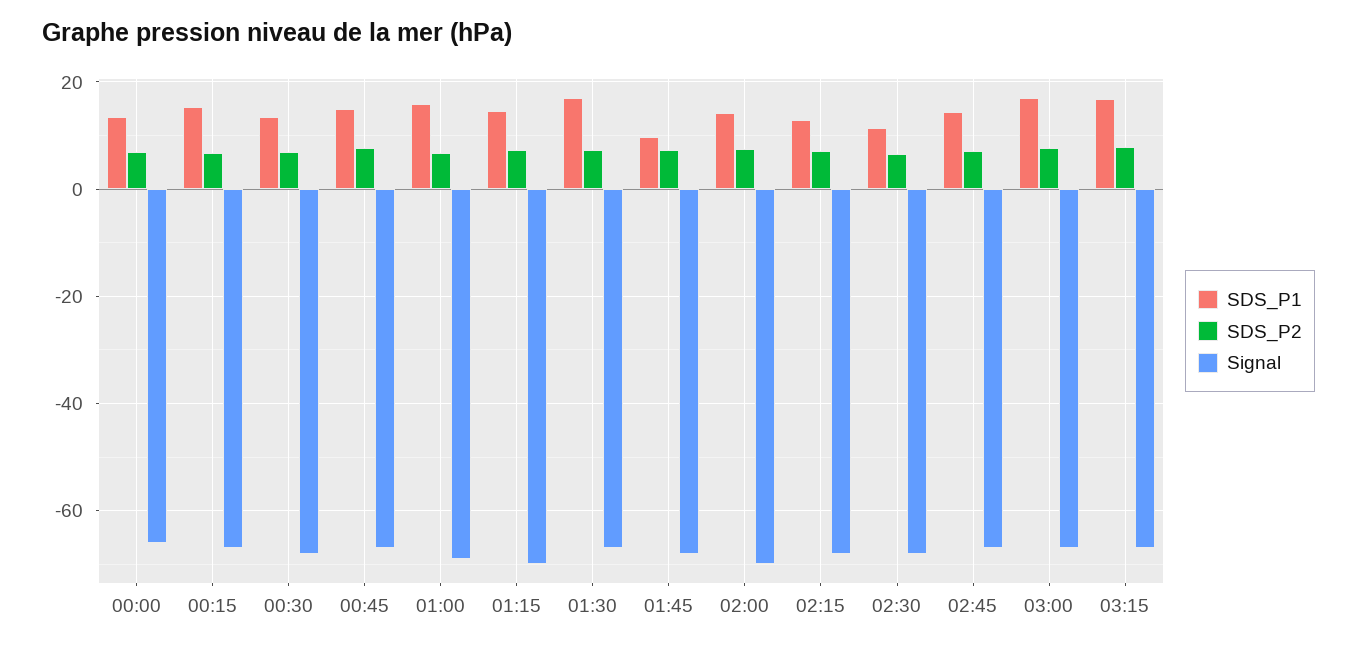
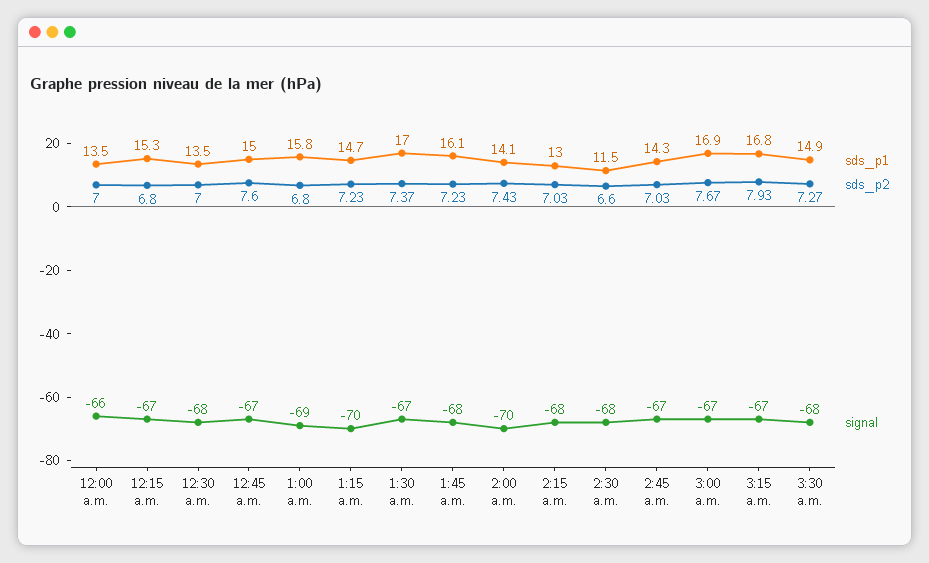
SDS_P1, 01:45: 10 -> 16.1
SDS_P1, 3:30 a.m.: none -> 14.9
SDS_P2, 3:30 a.m.: none -> 7.27
Signal, 3:30 a.m.: none -> -68

